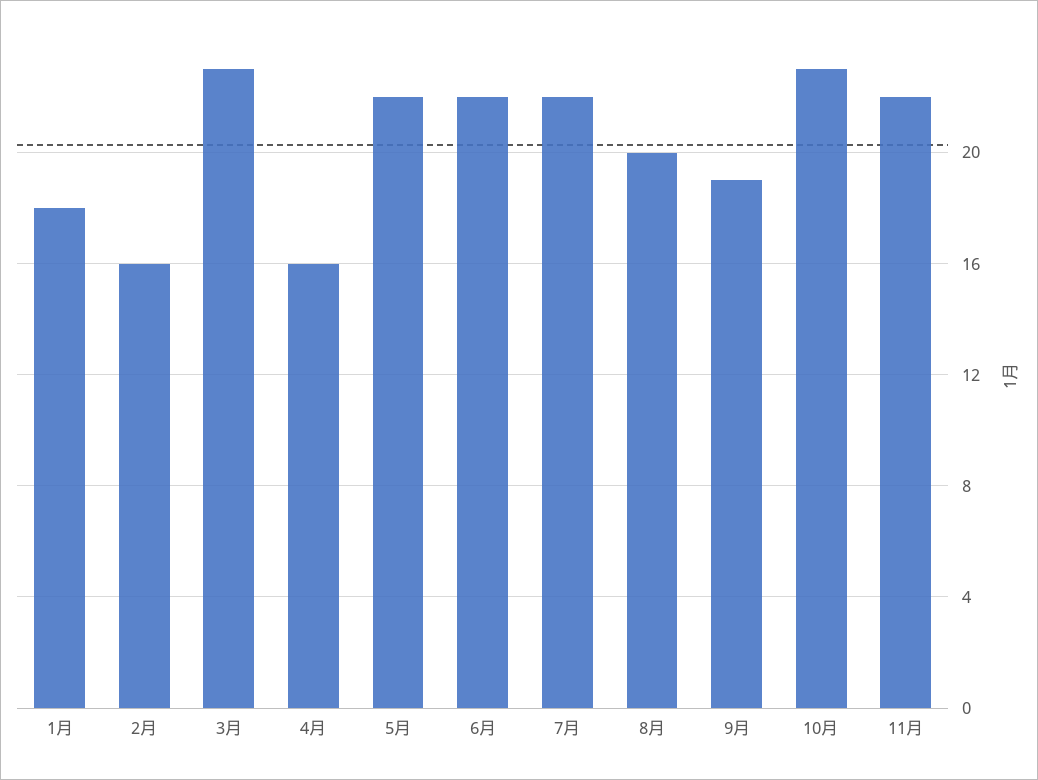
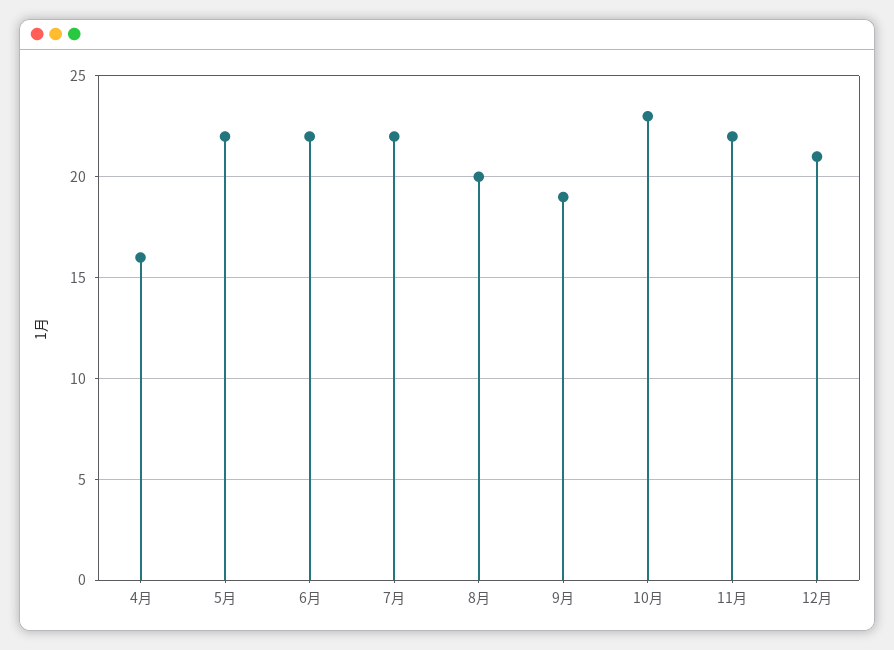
1月: 18 -> none
2月: 16 -> none
3月: 23 -> none
12月: none -> 21

